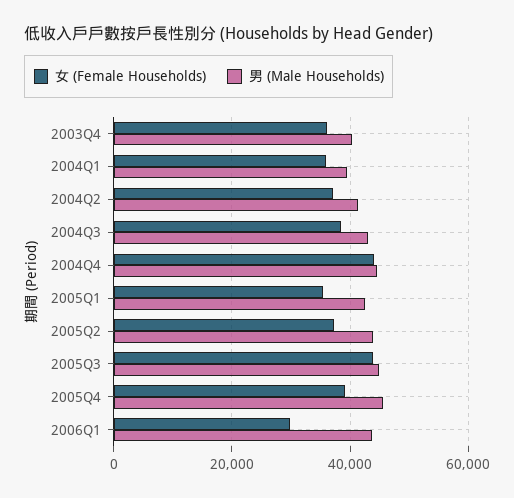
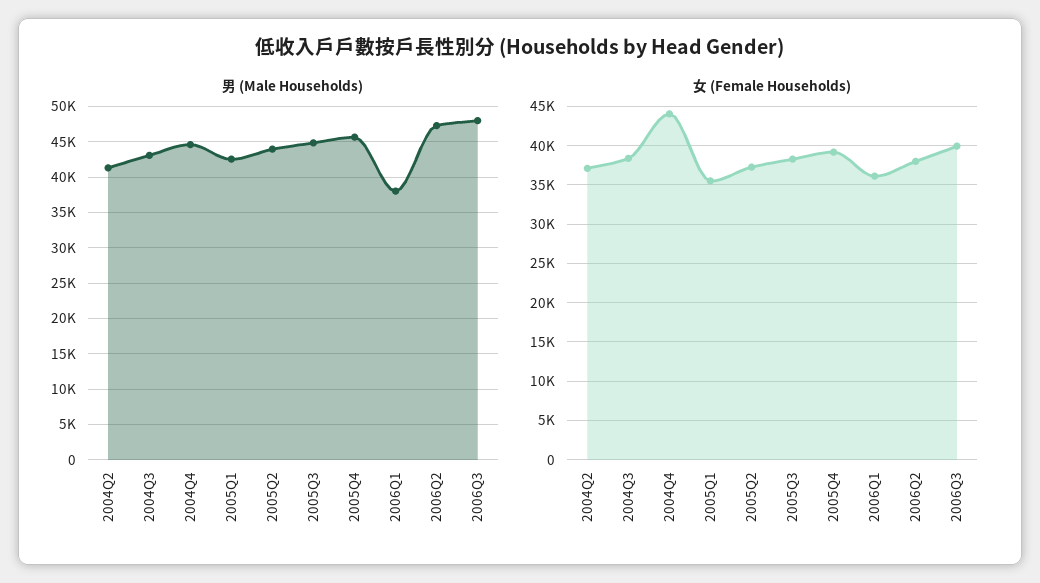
女 (Female Households), 2003Q4: 36000 -> none
男 (Male Households), 2003Q4: 40000 -> none
女 (Female Households), 2004Q1: 36000 -> none
男 (Male Households), 2004Q1: 40000 -> none
女 (Female Households), 2005Q3: 44000 -> 38000
女 (Female Households), 2006Q1: 30000 -> 36000
男 (Male Households), 2006Q1: 44000 -> 38000
男 (Male Households), 2006Q2: none -> 47000
男 (Male Households), 2006Q3: none -> 48000
女 (Female Households), 2006Q2: none -> 38000
女 (Female Households), 2006Q3: none -> 40000

